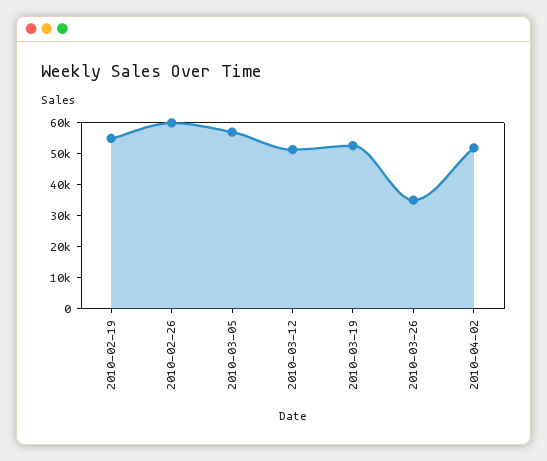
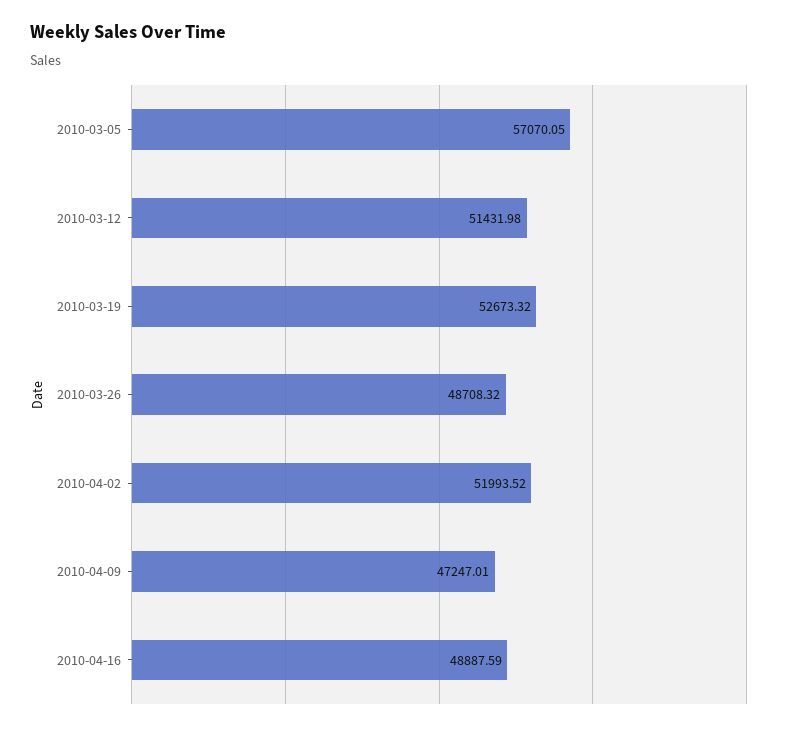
2010-02-19: 55000 -> none
2010-02-26: 60000 -> none
2010-03-26: 35000 -> 48708.32
2010-04-09: none -> 47247.01
2010-04-16: none -> 48887.59

